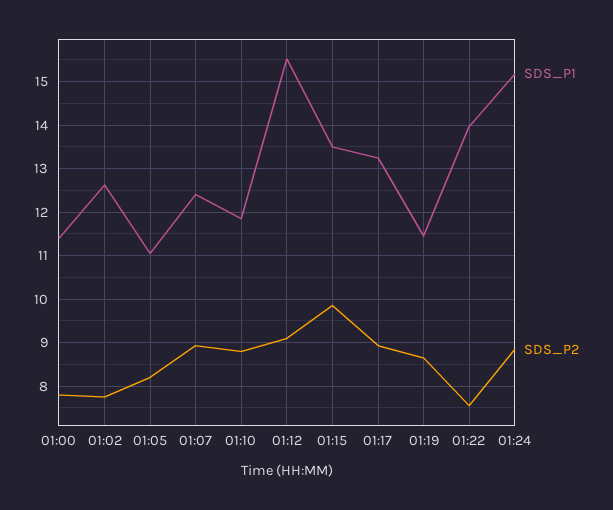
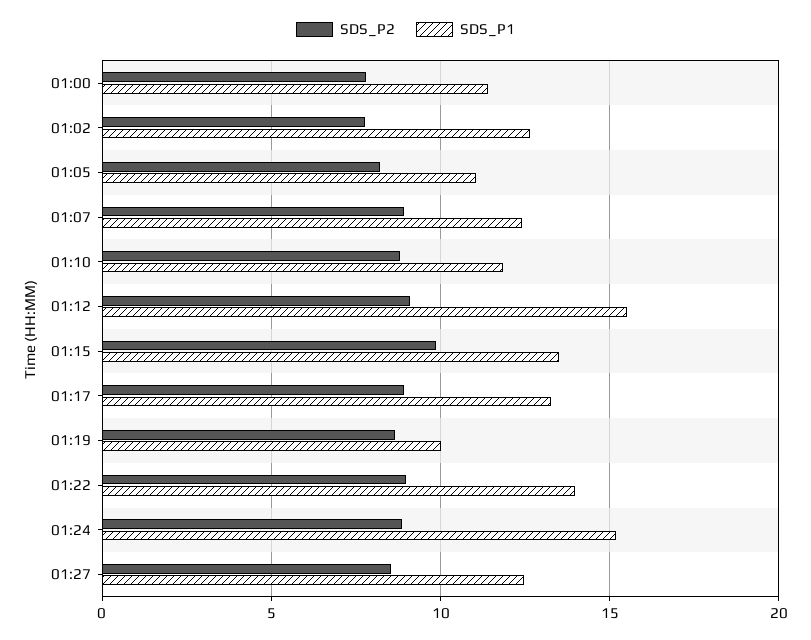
SDS_P1, 01:19: 11.4 -> 10
SDS_P2, 01:22: 7.6 -> 9
SDS_P2, 01:27: none -> 8.5
SDS_P1, 01:27: none -> 12.5

